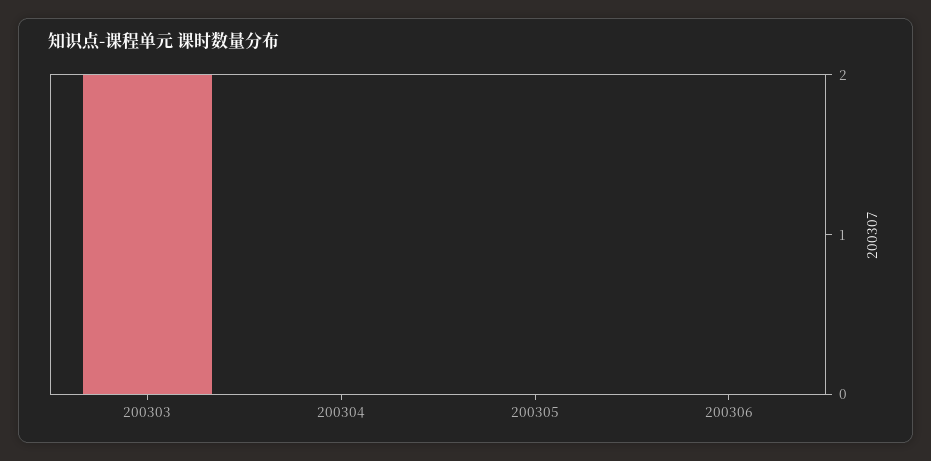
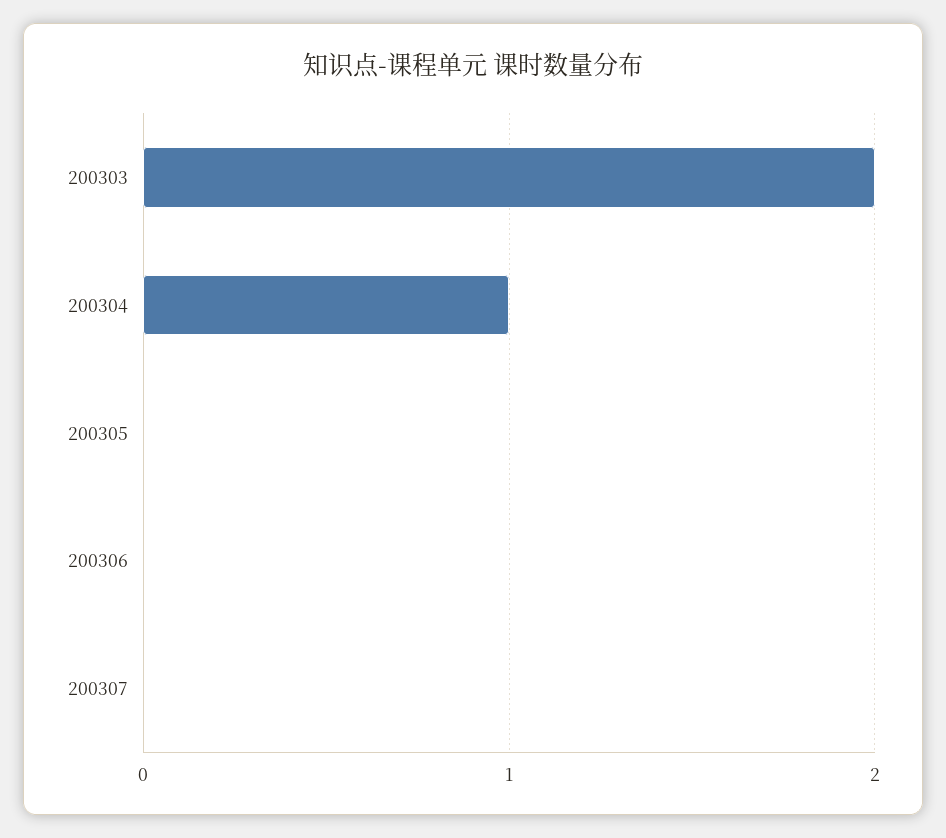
200304: 0 -> 1
200307: none -> 0

